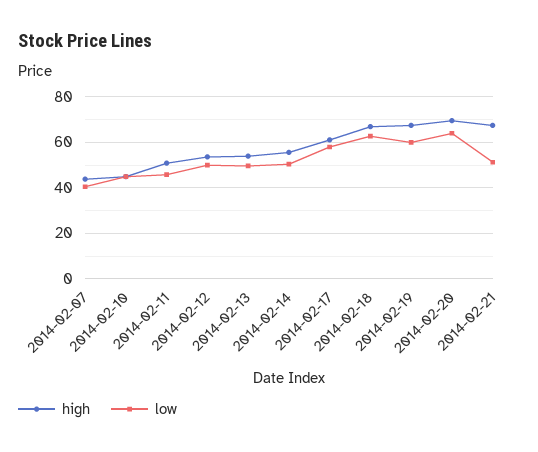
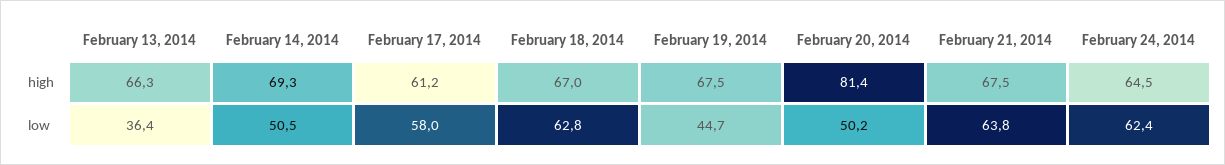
high, 2014-02-07: 45 -> none
low, 2014-02-07: 40 -> none
high, 2014-02-10: 45 -> none
low, 2014-02-10: 45 -> none
high, 2014-02-11: 50 -> none
low, 2014-02-11: 45 -> none
high, 2014-02-12: 55 -> none
low, 2014-02-12: 50 -> none
high, 2014-02-13: 55 -> 66.3
low, 2014-02-13: 50 -> 36.4
high, 2014-02-14: 55 -> 69.3
low, 2014-02-19: 60 -> 44.7
high, 2014-02-20: 70 -> 81.4
low, 2014-02-20: 65 -> 50.2
low, 2014-02-21: 50 -> 63.8
high, February 24, 2014: none -> 64.5
low, February 24, 2014: none -> 62.4

